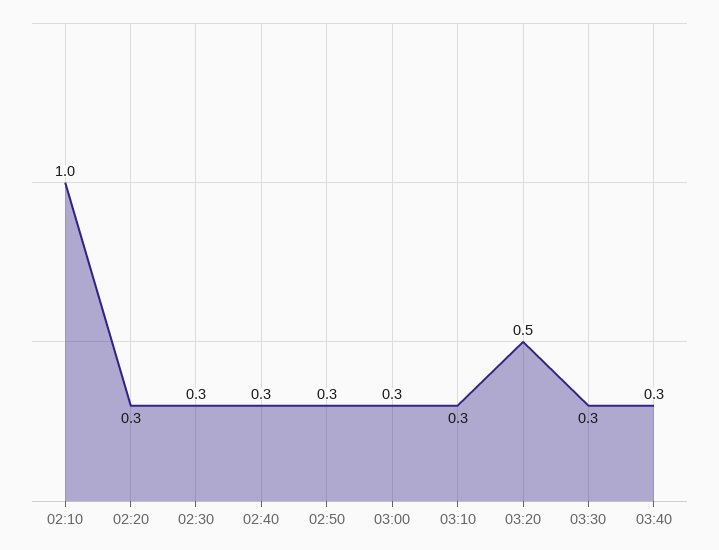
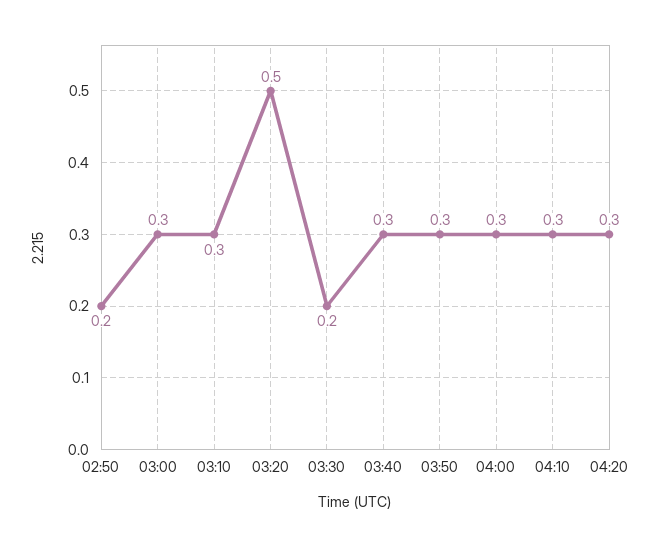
02:10: 1 -> none
02:20: 0.3 -> none
02:30: 0.3 -> none
02:40: 0.3 -> none
02:50: 0.3 -> 0.2
03:30: 0.3 -> 0.2
03:50: none -> 0.3
04:00: none -> 0.3
04:10: none -> 0.3
04:20: none -> 0.3

